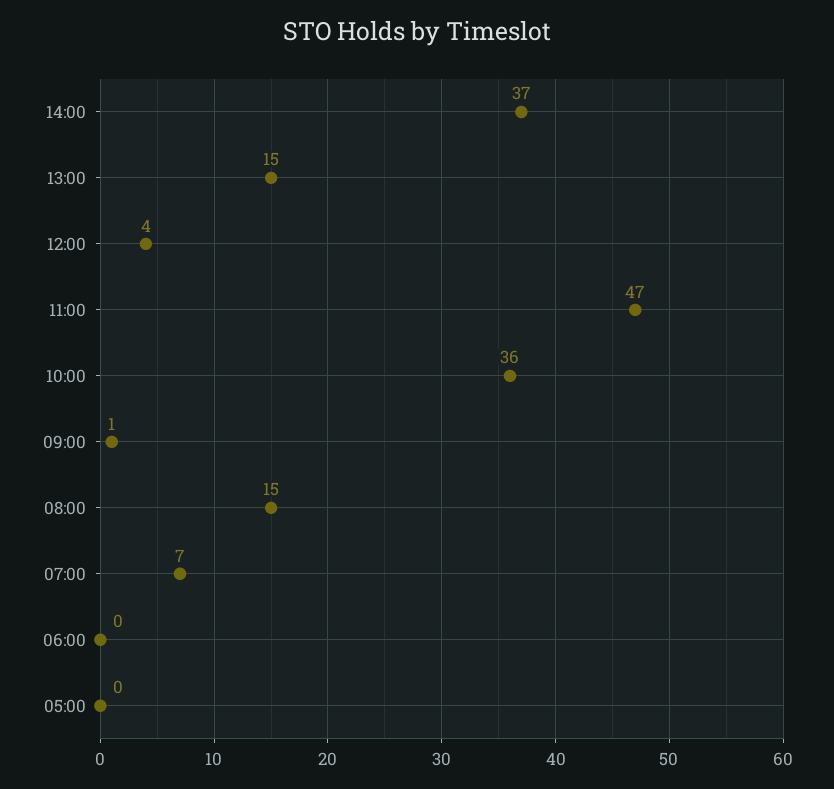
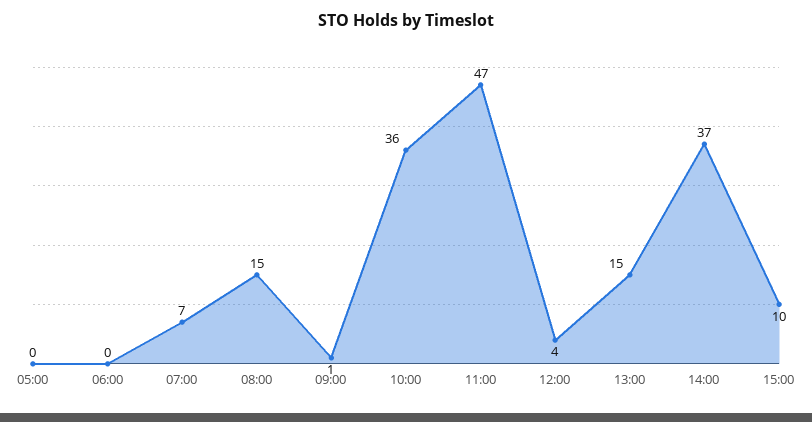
15:00: none -> 10

